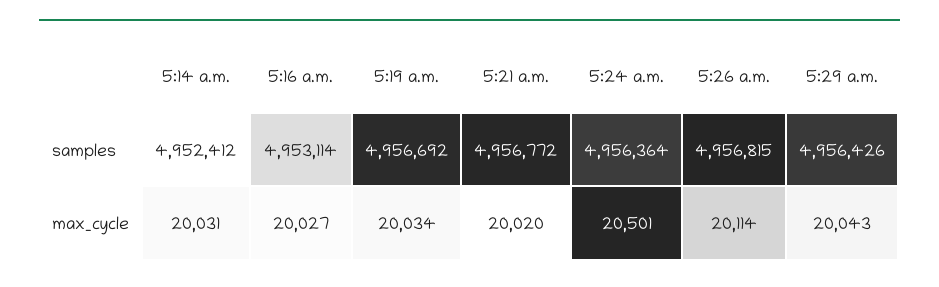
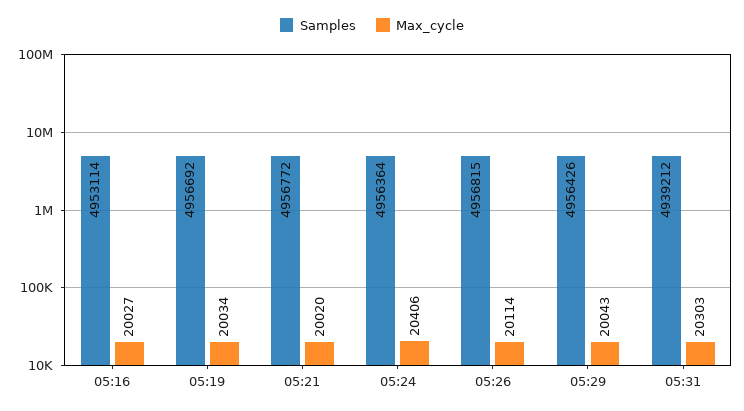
samples, 5:14 a.m.: 4952412 -> none
max_cycle, 5:14 a.m.: 20031 -> none
max_cycle, 5:24 a.m.: 20501 -> 20406
samples, 05:31: none -> 4939212
max_cycle, 05:31: none -> 20303

